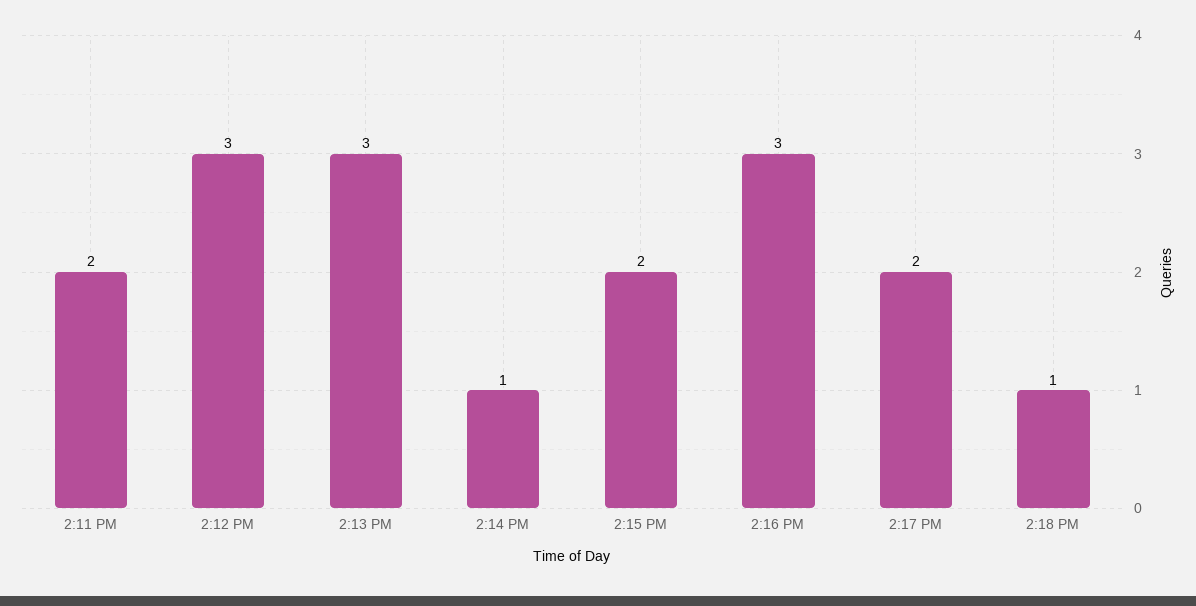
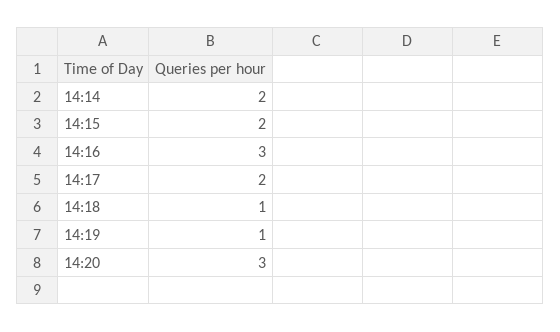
2:11 PM: 2 -> none
2:12 PM: 3 -> none
2:13 PM: 3 -> none
2:14 PM: 1 -> 2
14:19: none -> 1
14:20: none -> 3

